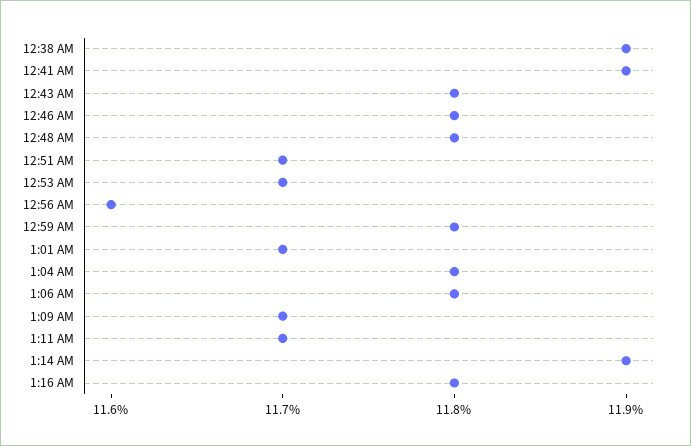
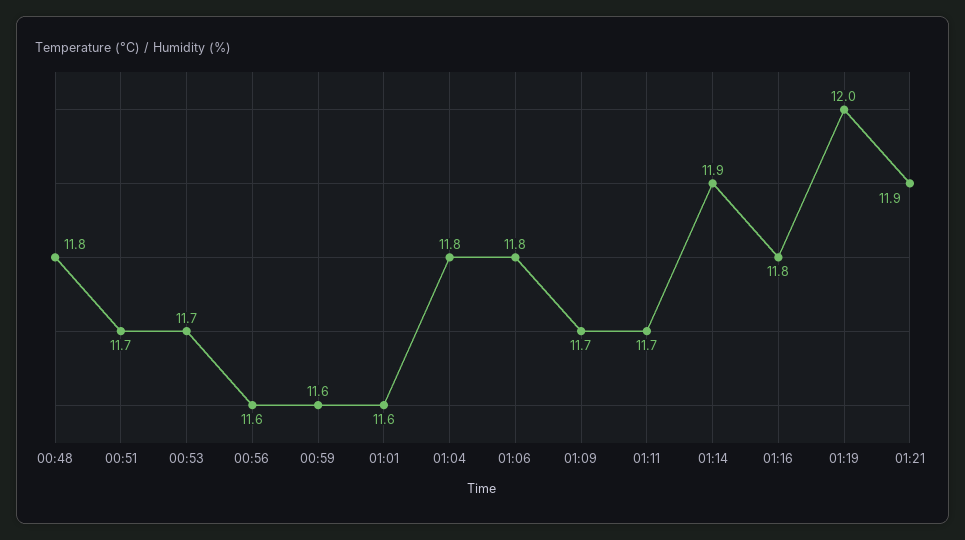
12:38 AM: 11.9 -> none
12:41 AM: 11.9 -> none
12:43 AM: 11.8 -> none
12:46 AM: 11.8 -> none
12:59 AM: 11.8 -> 11.6
1:01 AM: 11.7 -> 11.6
01:19: none -> 12
01:21: none -> 11.9

